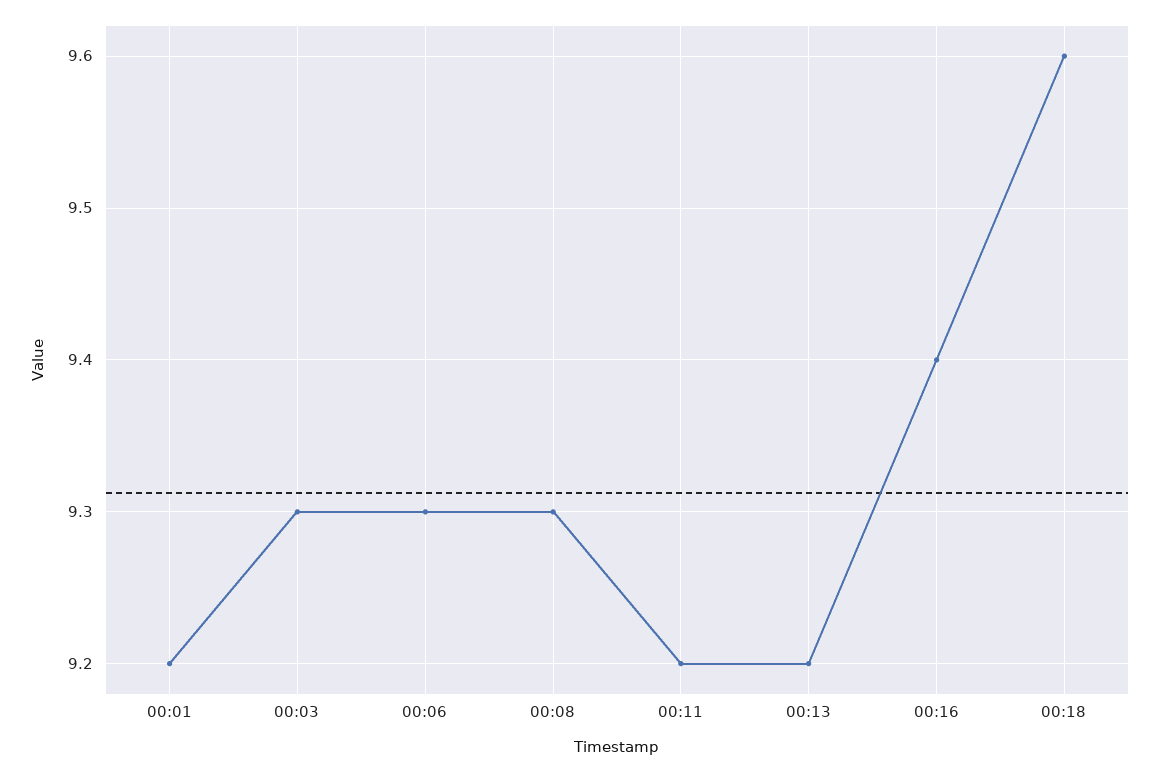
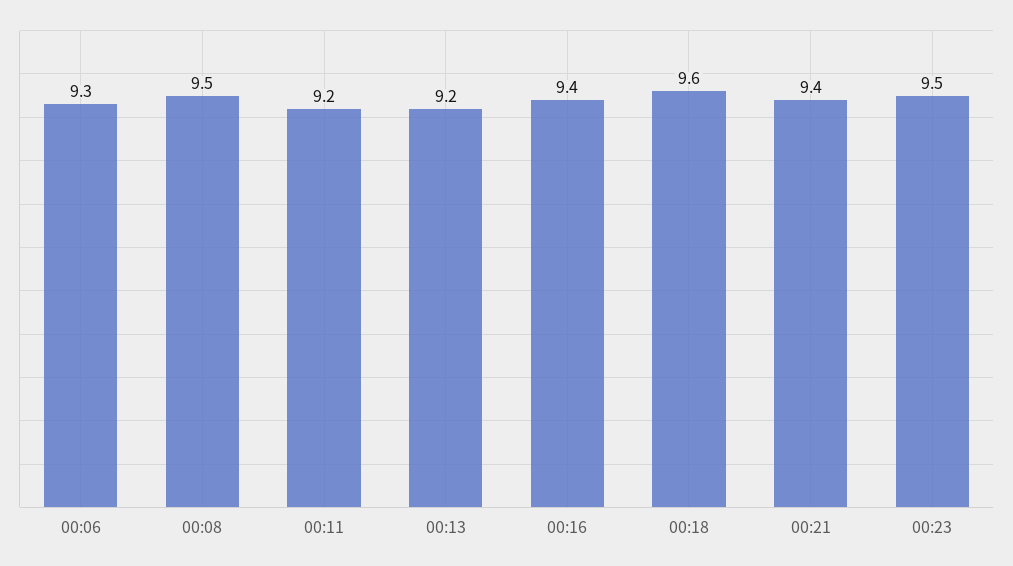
00:01: 9.2 -> none
00:03: 9.3 -> none
00:08: 9.3 -> 9.5
00:21: none -> 9.4
00:23: none -> 9.5

